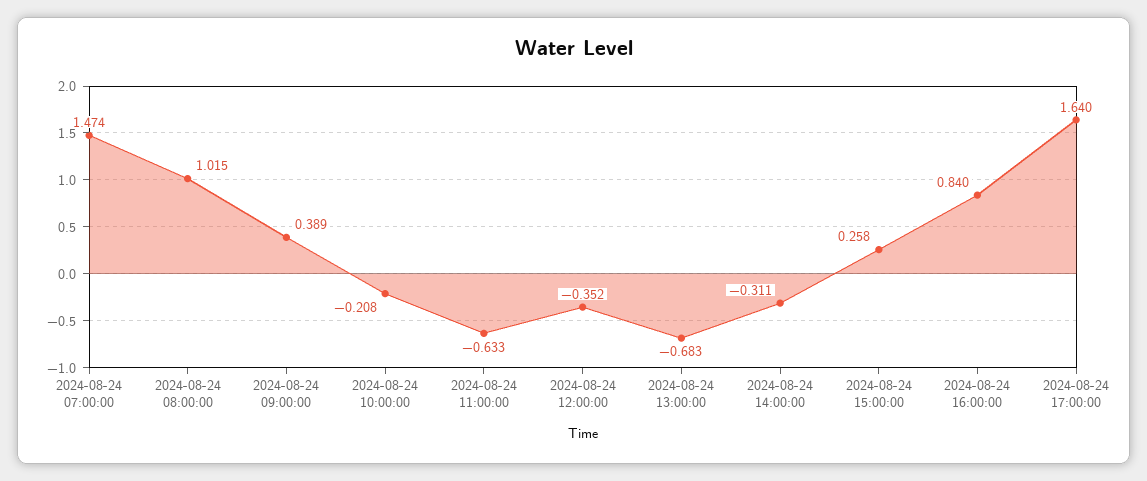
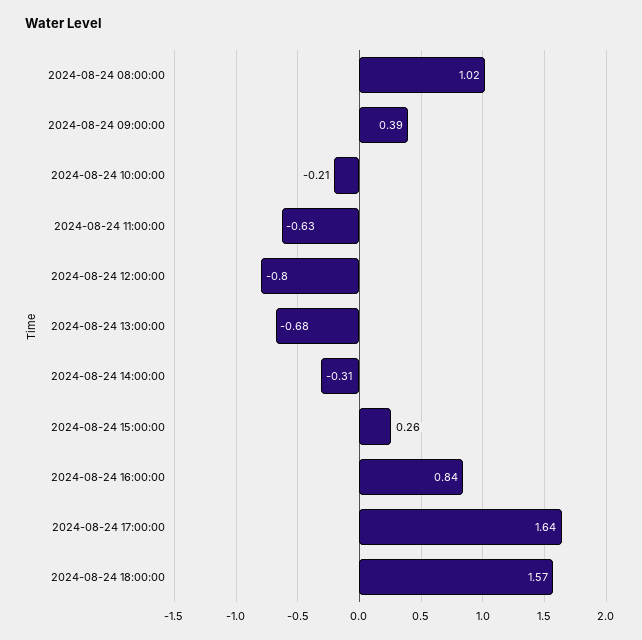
2024-08-24 07:00:00: 1.474 -> none
2024-08-24 12:00:00: -0.352 -> -0.8
2024-08-24 18:00:00: none -> 1.57

